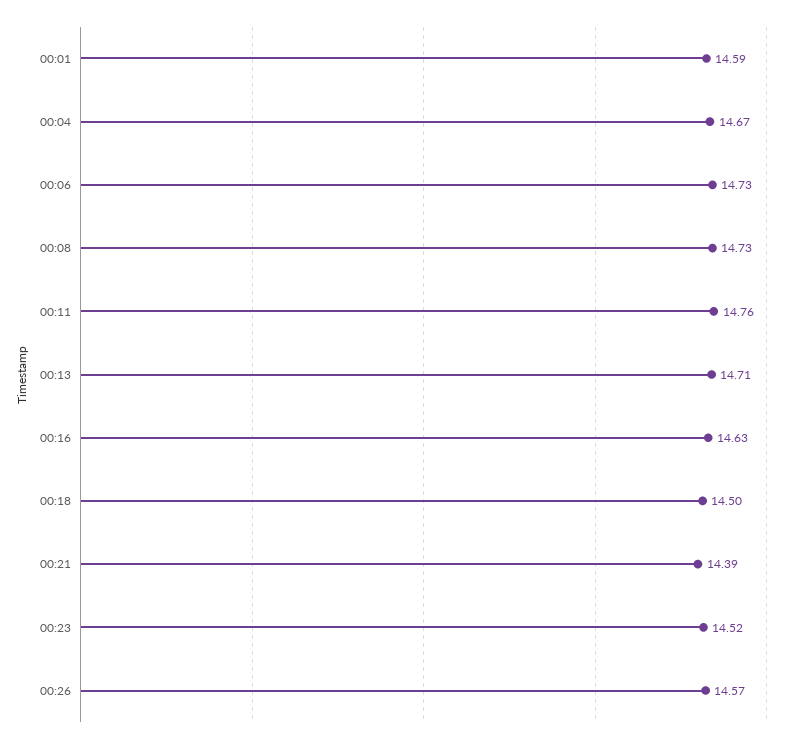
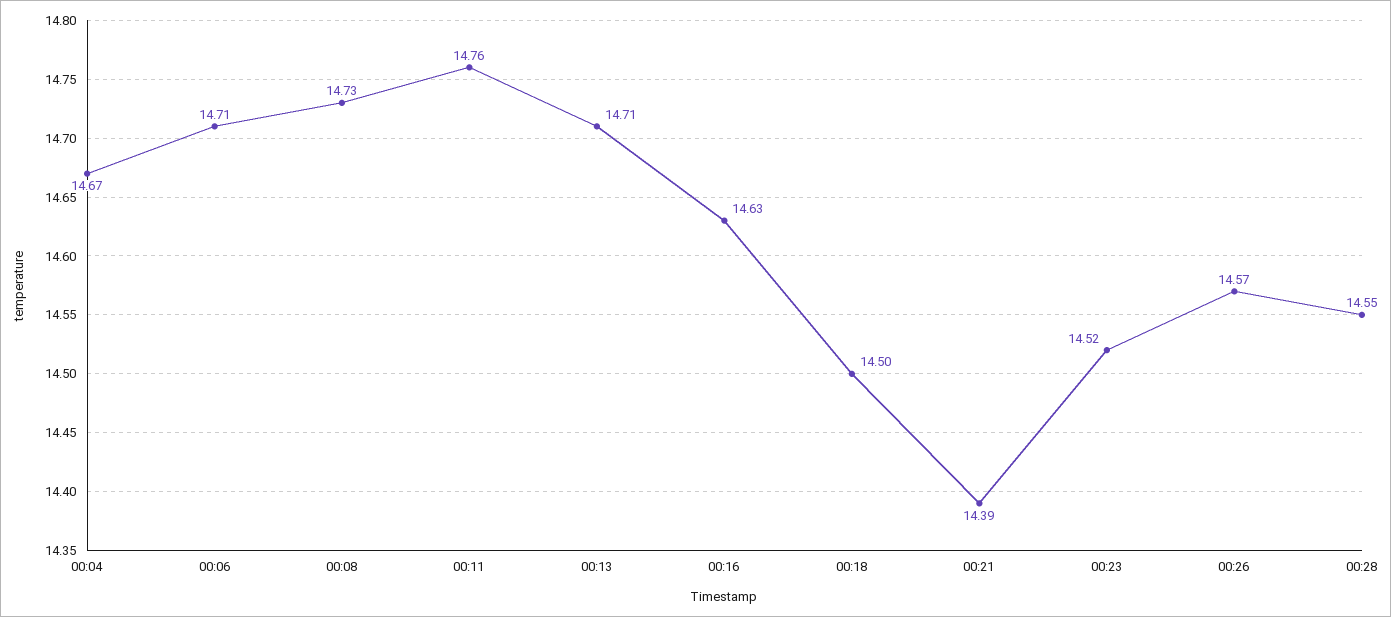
00:01: 14.59 -> none
00:06: 14.73 -> 14.71
00:28: none -> 14.55

